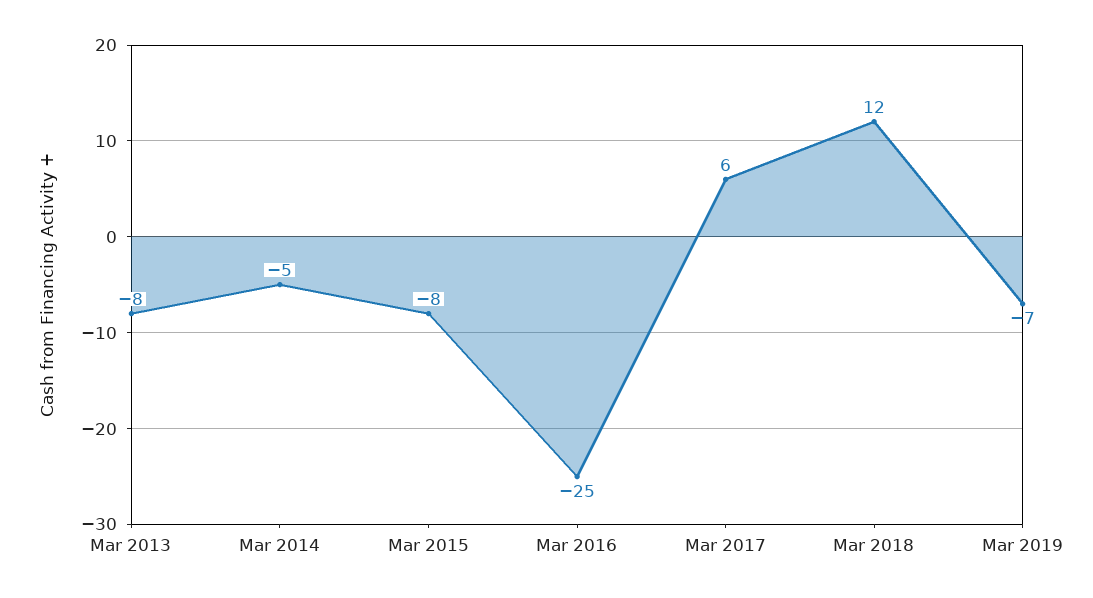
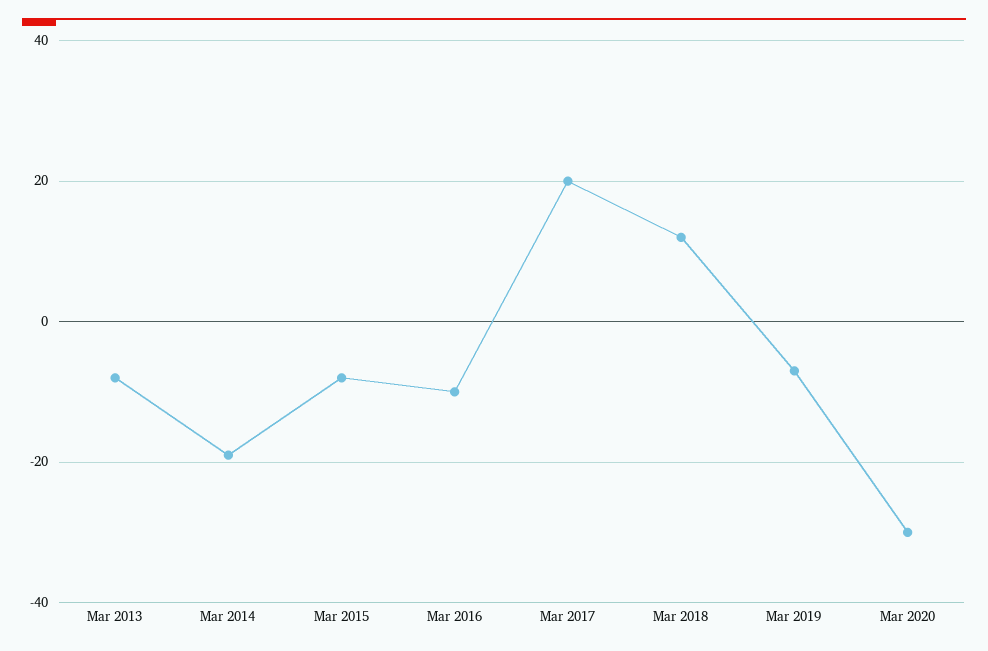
Mar 2014: -5 -> -20
Mar 2016: -25 -> -10
Mar 2017: 6 -> 20
Mar 2020: none -> -30

